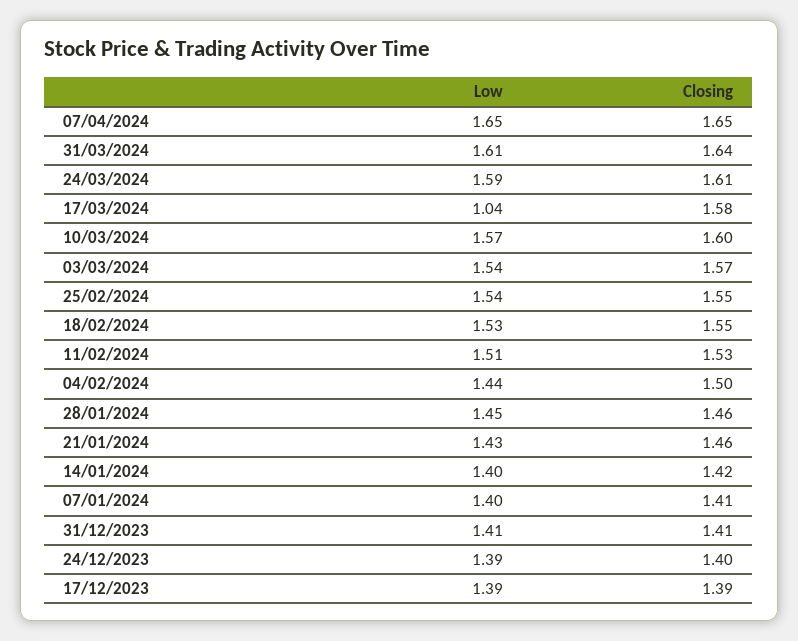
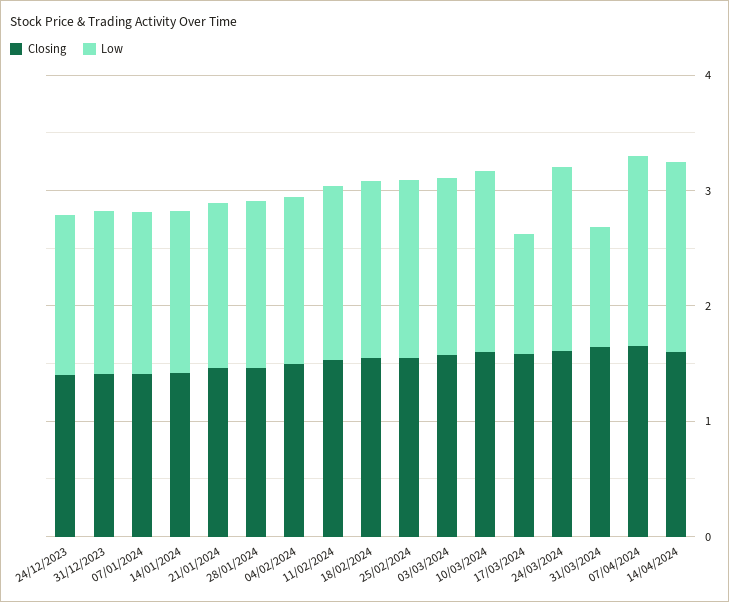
Low, 31/03/2024: 1.61 -> 1
Low, 17/12/2023: 1.39 -> none
Closing, 17/12/2023: 1.39 -> none
Closing, 14/04/2024: none -> 1.6
Low, 14/04/2024: none -> 1.6

